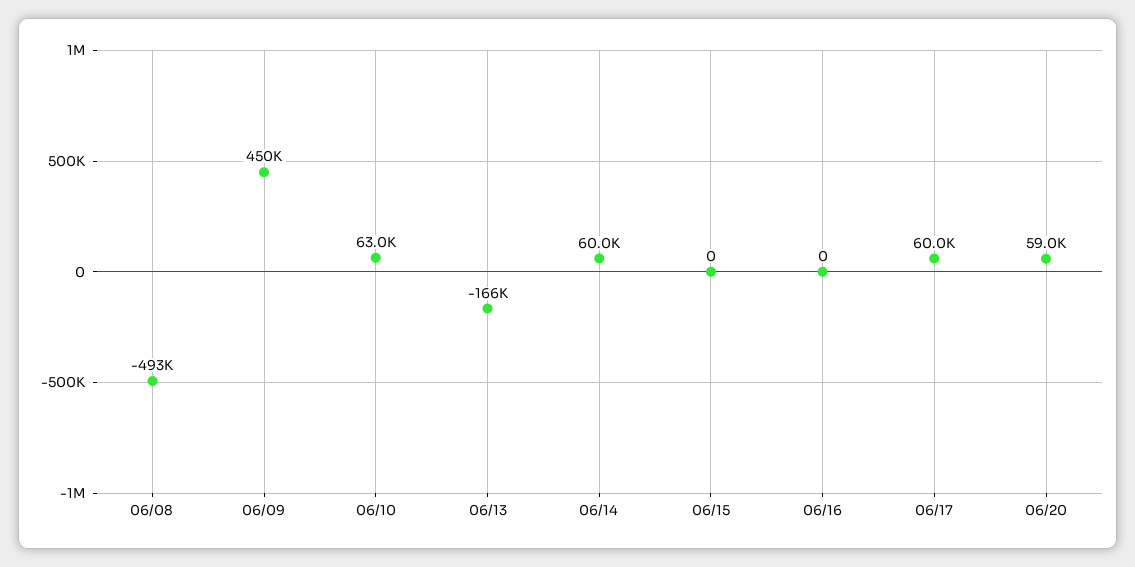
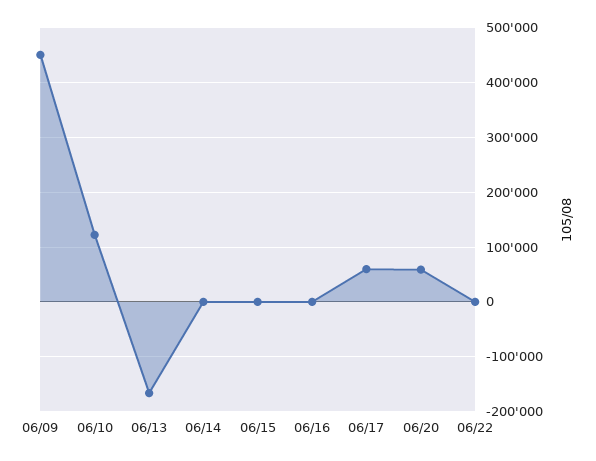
06/08: -493000 -> none
06/10: 63000 -> 120000
06/14: 60000 -> 0
06/22: none -> 0

